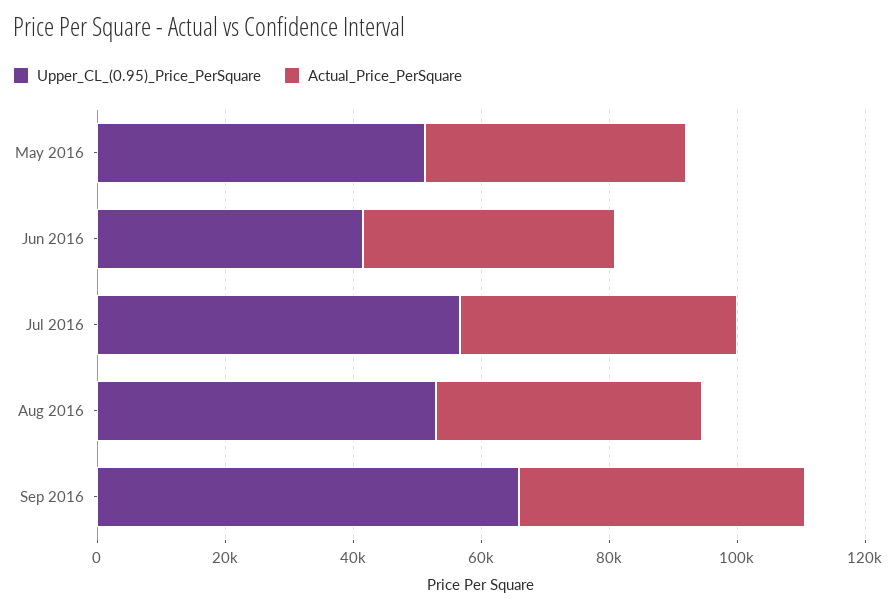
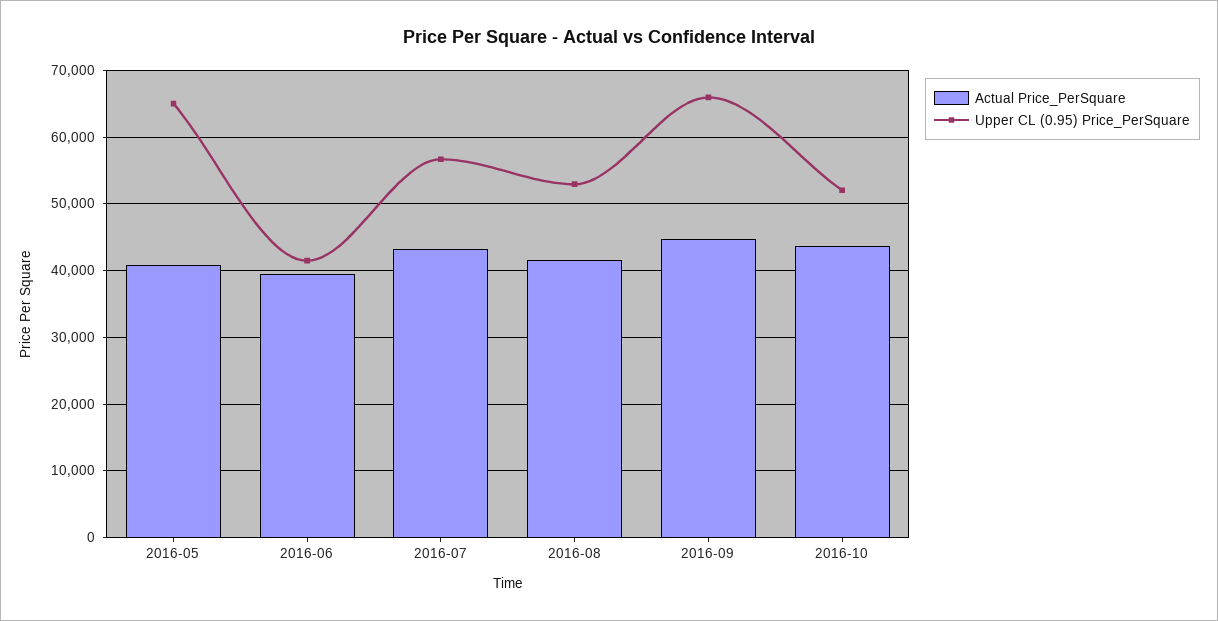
Upper_CL_(0.95)_Price_PerSquare, May 2016: 50000 -> 65000
Actual_Price_PerSquare, 2016-10: none -> 44000
Upper_CL_(0.95)_Price_PerSquare, 2016-10: none -> 52000

